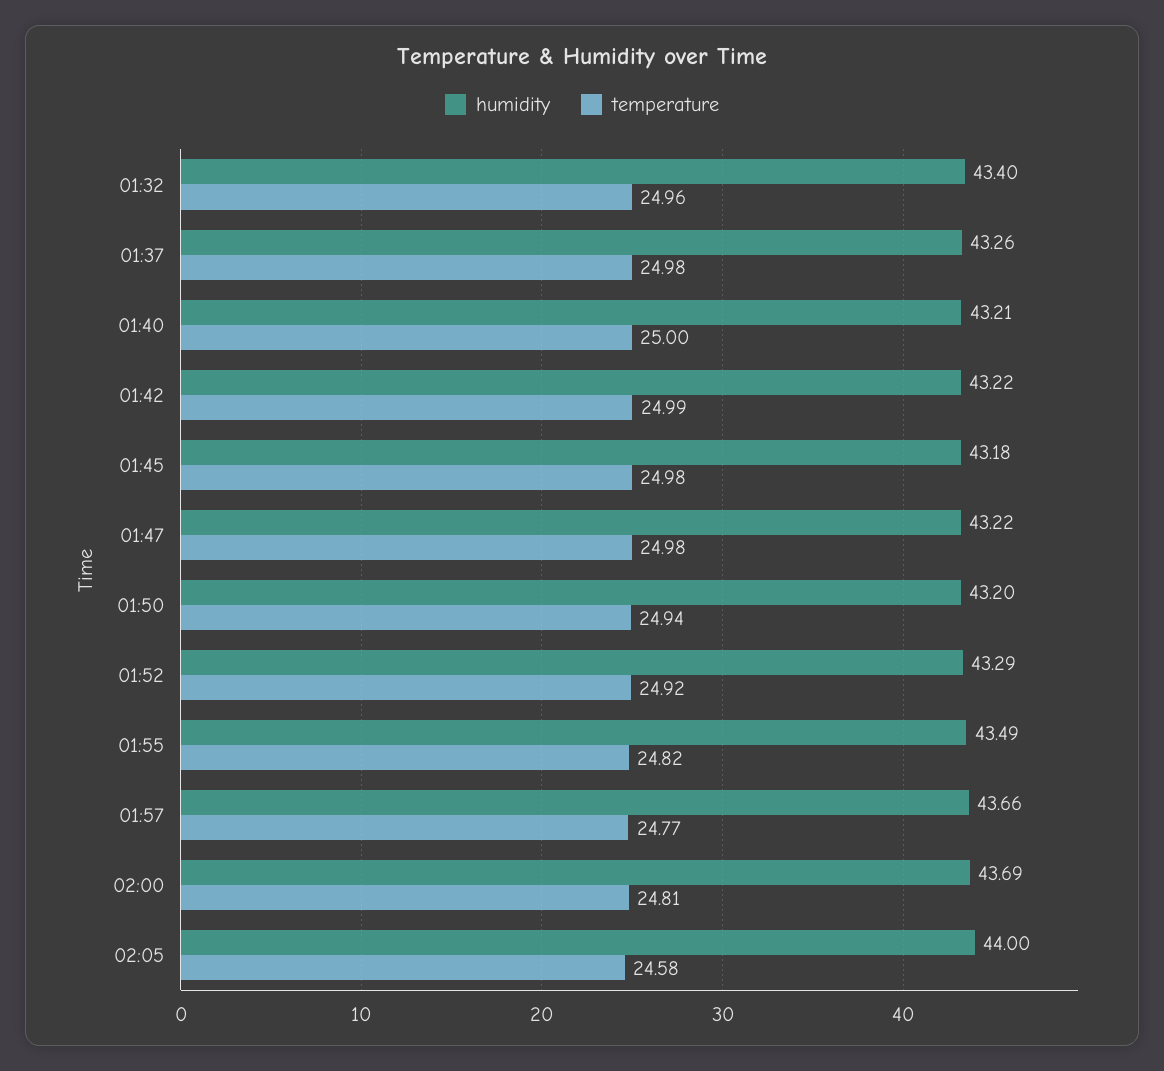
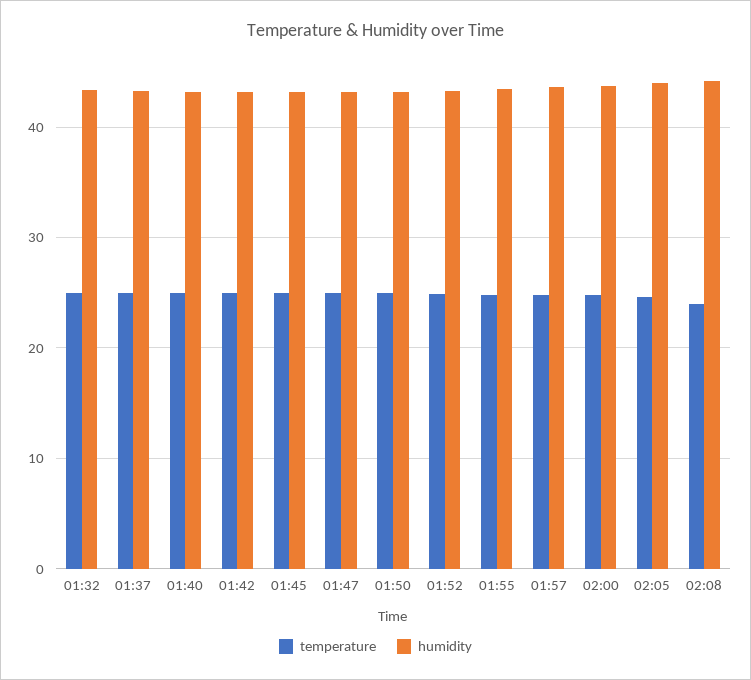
temperature, 02:08: none -> 24
humidity, 02:08: none -> 44

